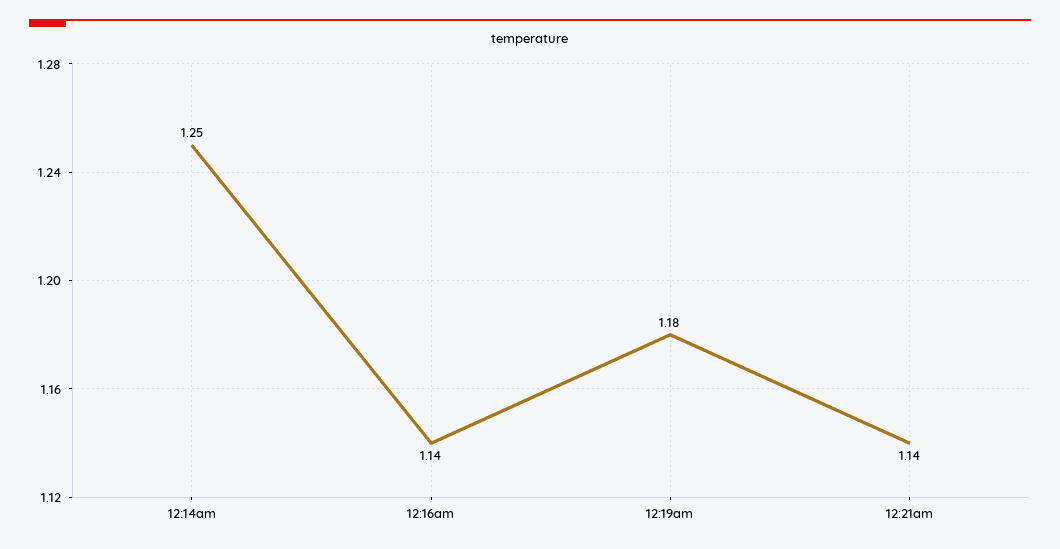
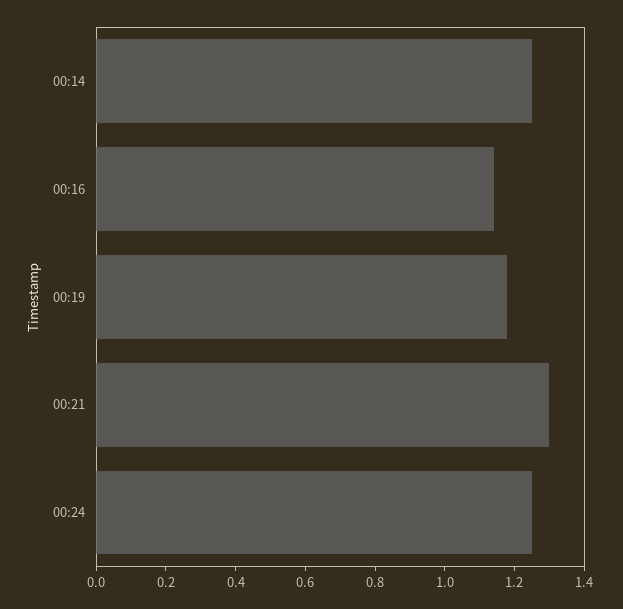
12:21am: 1.14 -> 1.3
00:24: none -> 1.25

